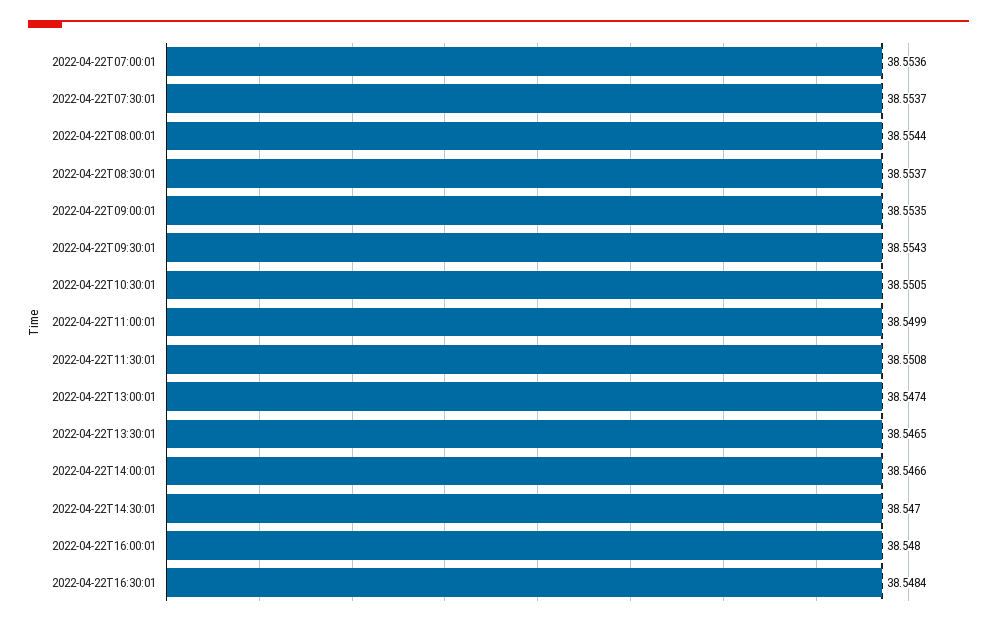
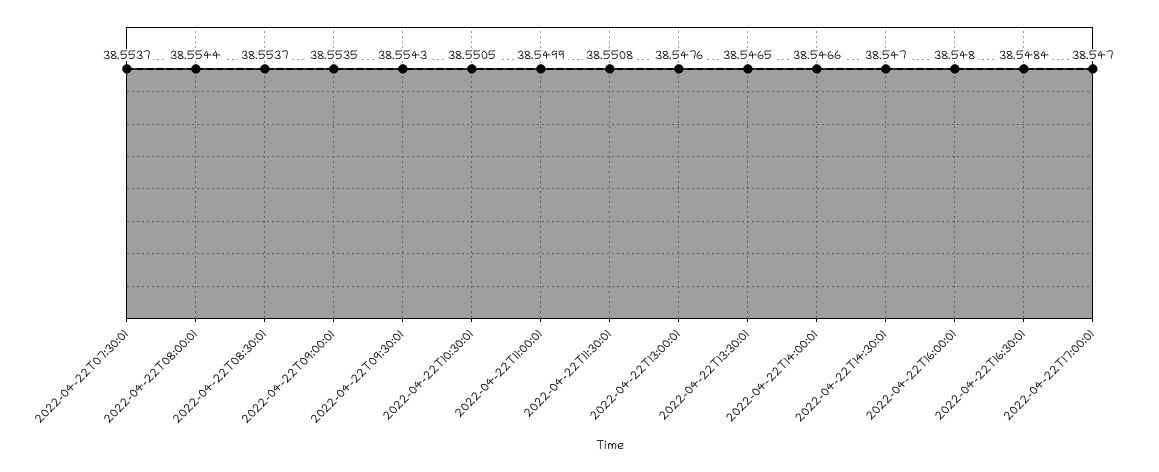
2022-04-22T07:00:01: 38.5536 -> none
2022-04-22T13:00:01: 38.5474 -> 38.5476
2022-04-22T17:00:01: none -> 38.547

